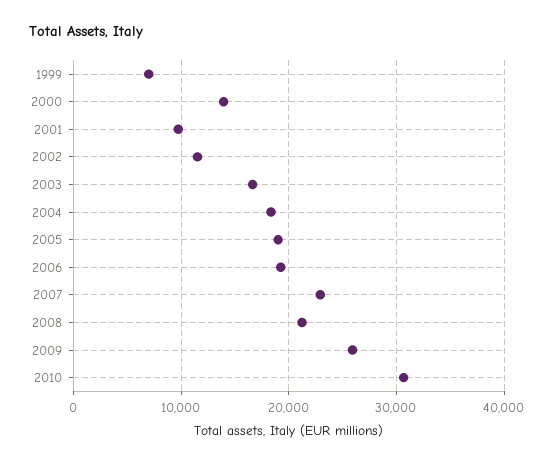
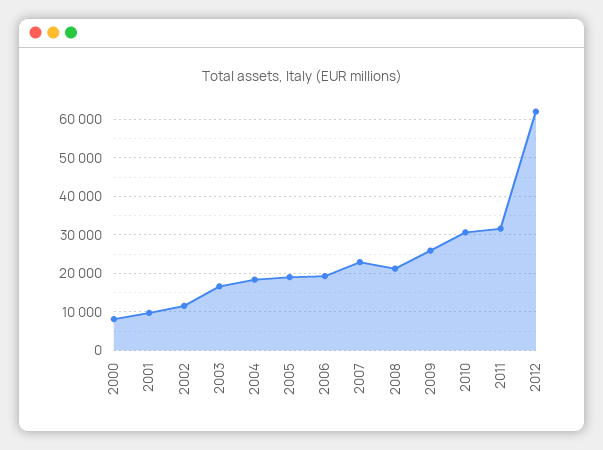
1999: 7000 -> none
2000: 14000 -> 8000
2011: none -> 32000
2012: none -> 62000

